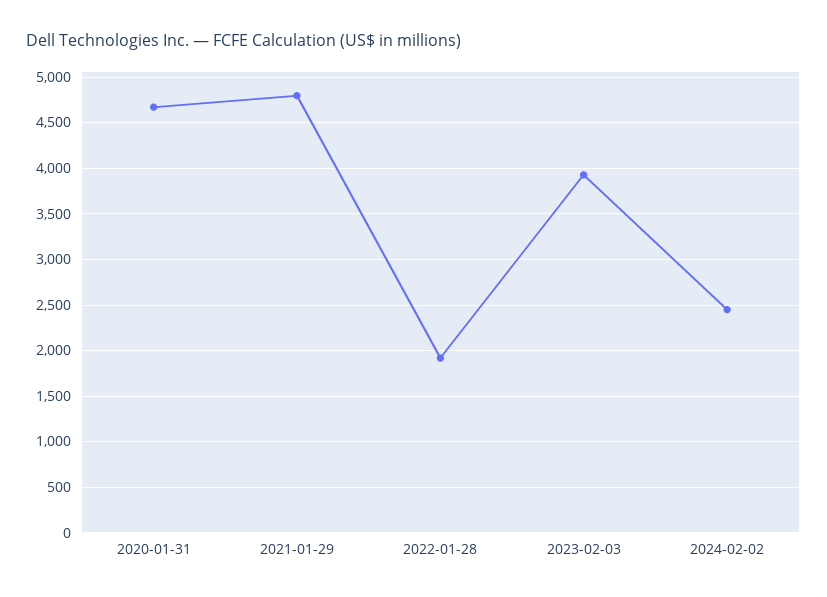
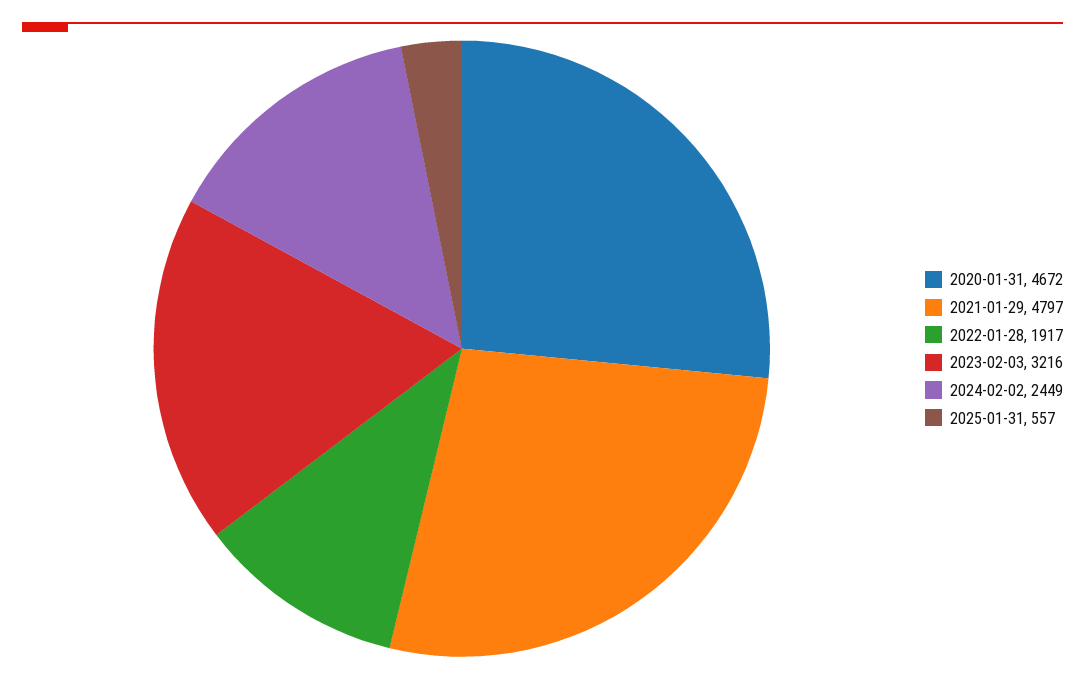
2023-02-03: 3900 -> 3216
2025-01-31: none -> 557

